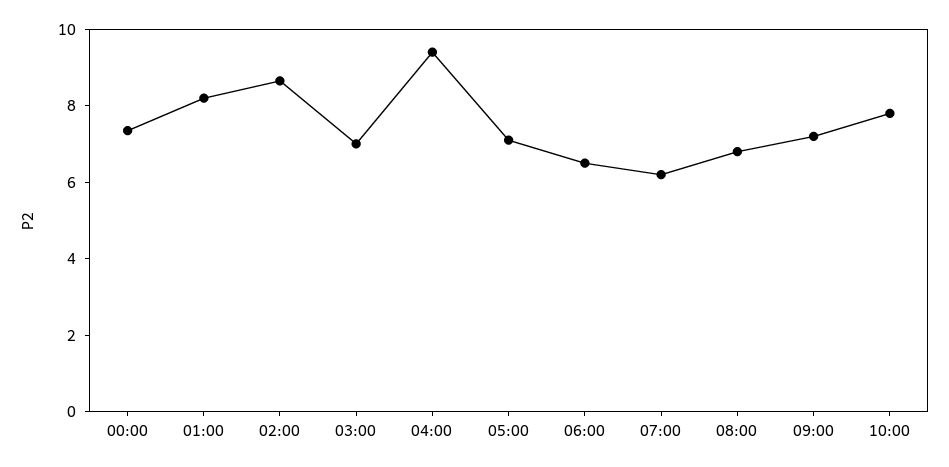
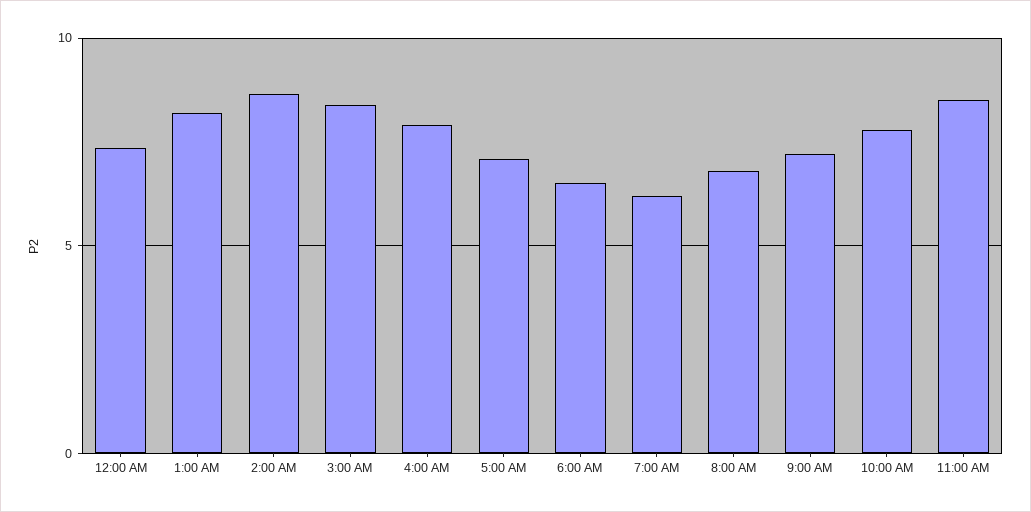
03:00: 7 -> 8.5
04:00: 9.5 -> 8
11:00 AM: none -> 8.5

